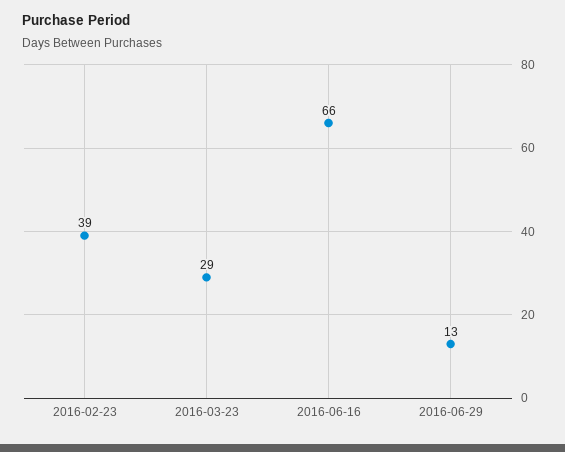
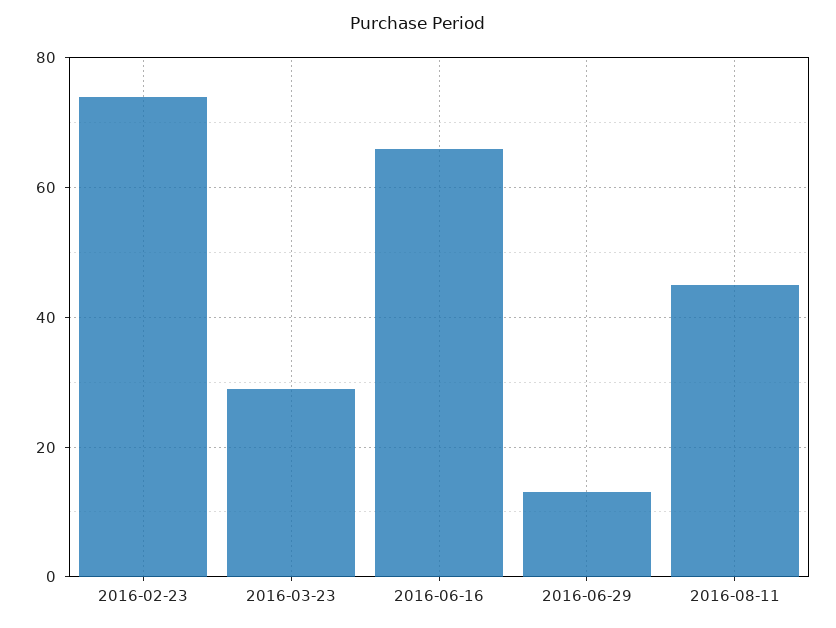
2016-02-23: 39 -> 75
2016-08-11: none -> 45

